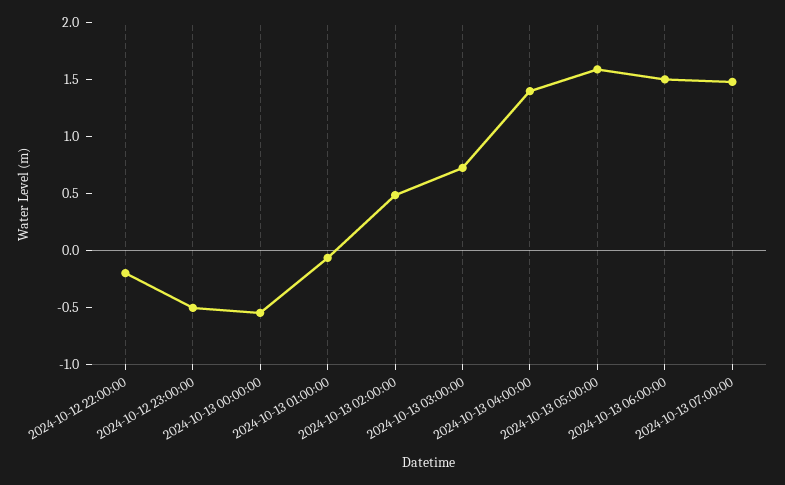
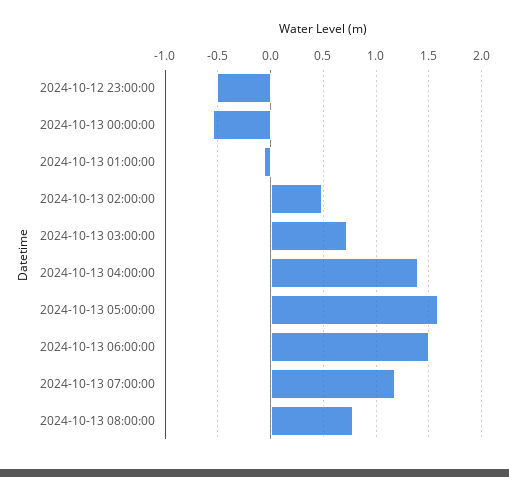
2024-10-12 22:00:00: -0.2 -> none
2024-10-13 07:00:00: 1.5 -> 1.2
2024-10-13 08:00:00: none -> 0.8

